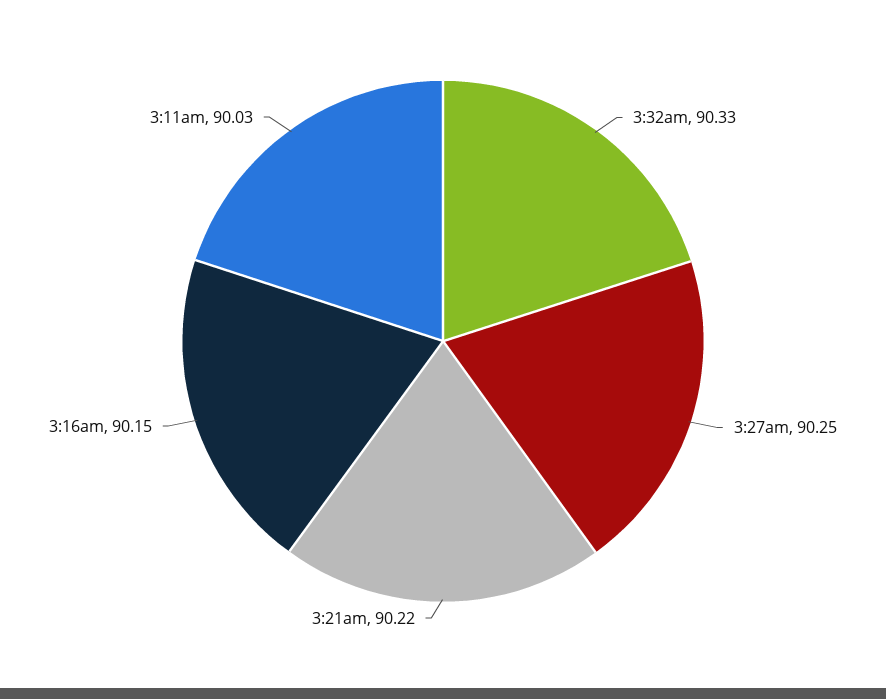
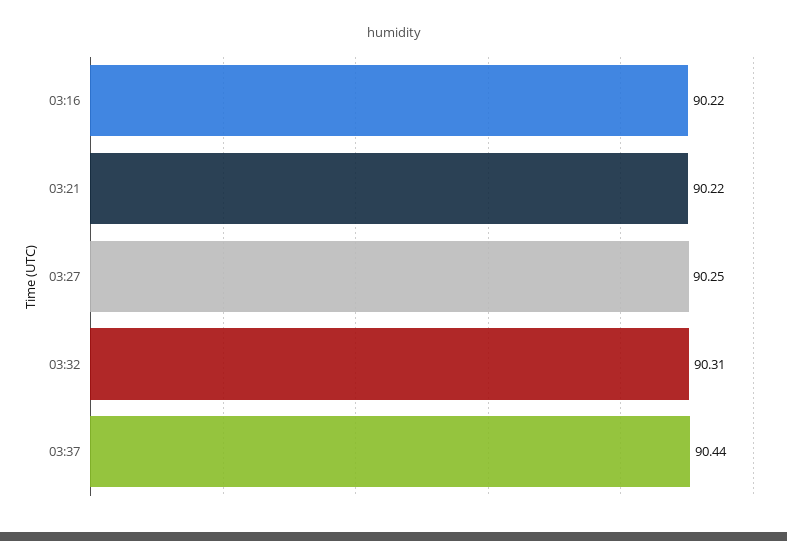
3:32am: 90.33 -> 90.31
3:16am: 90.15 -> 90.22
3:11am: 90.03 -> none
03:37: none -> 90.44

